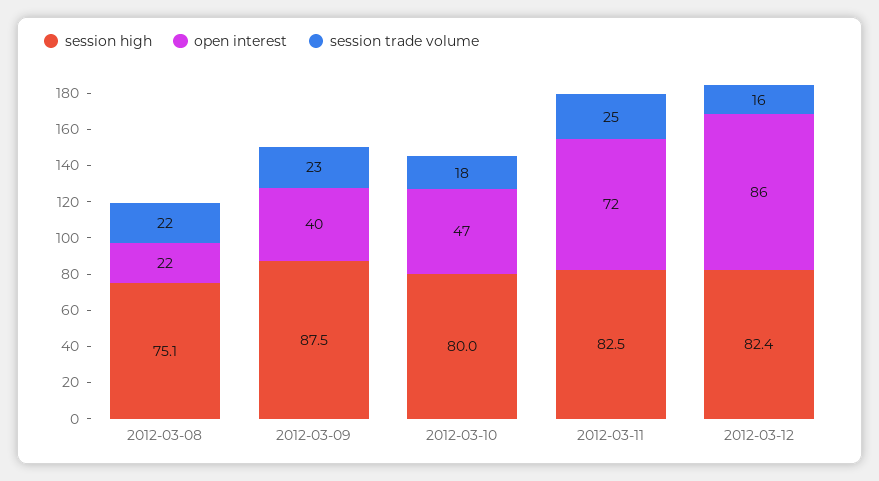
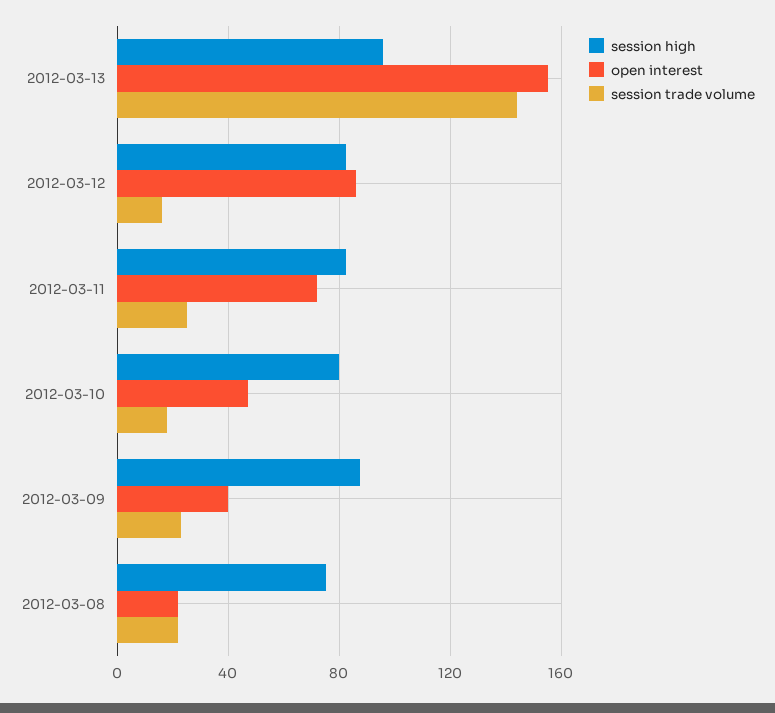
session high, 2012-03-13: none -> 95
open interest, 2012-03-13: none -> 155
session trade volume, 2012-03-13: none -> 145

